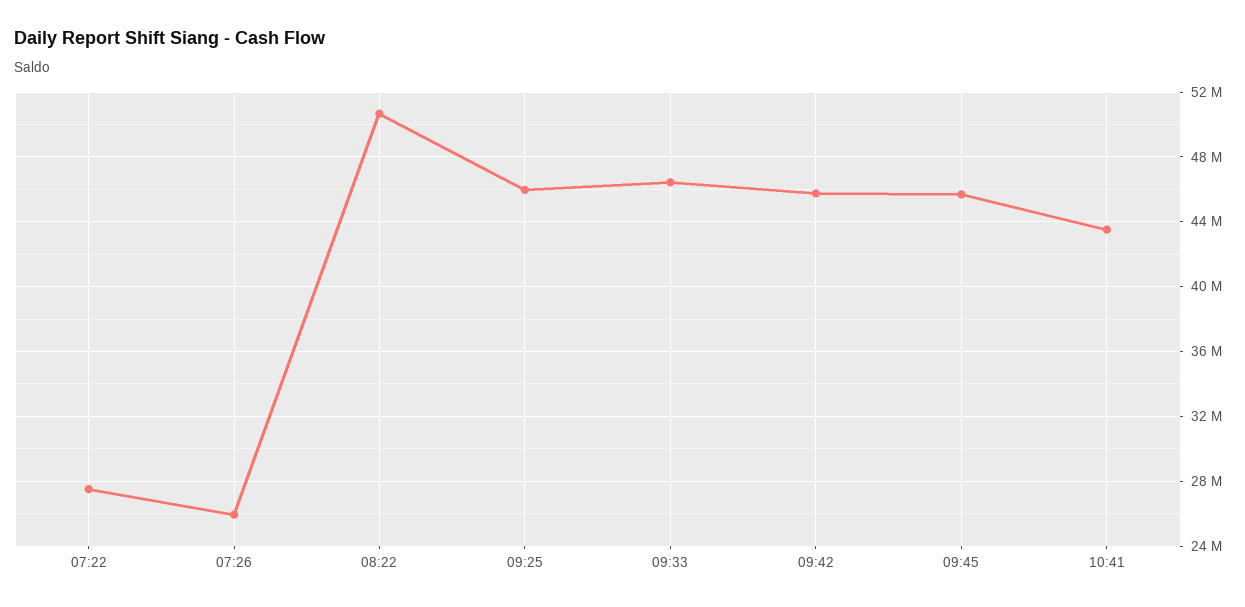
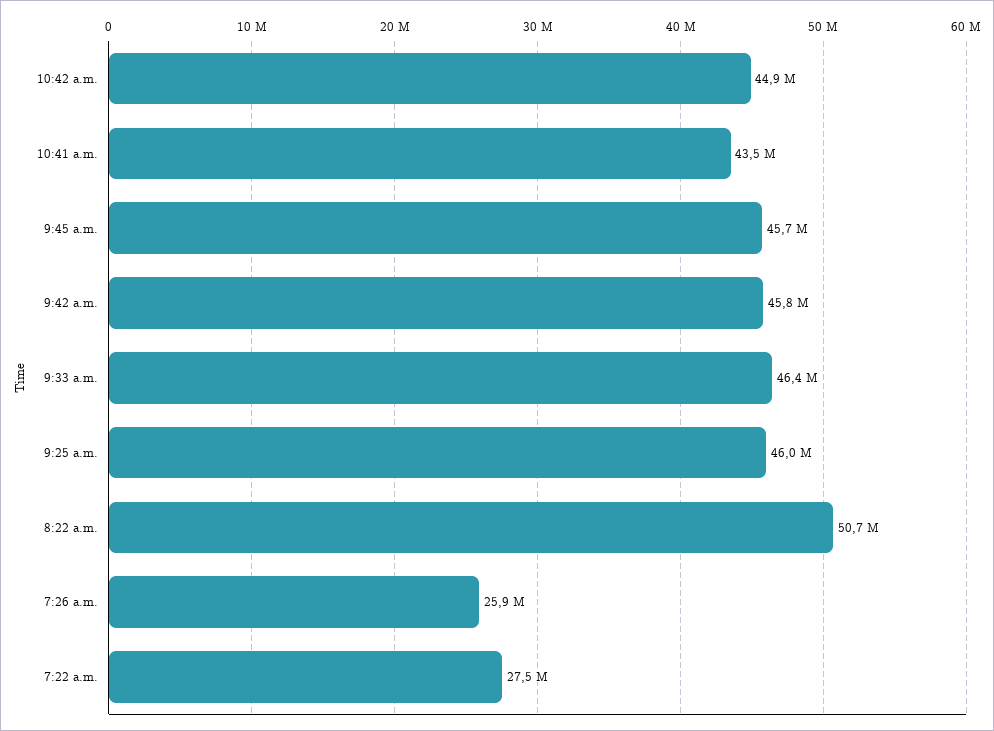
10:42 a.m.: none -> 44900000

